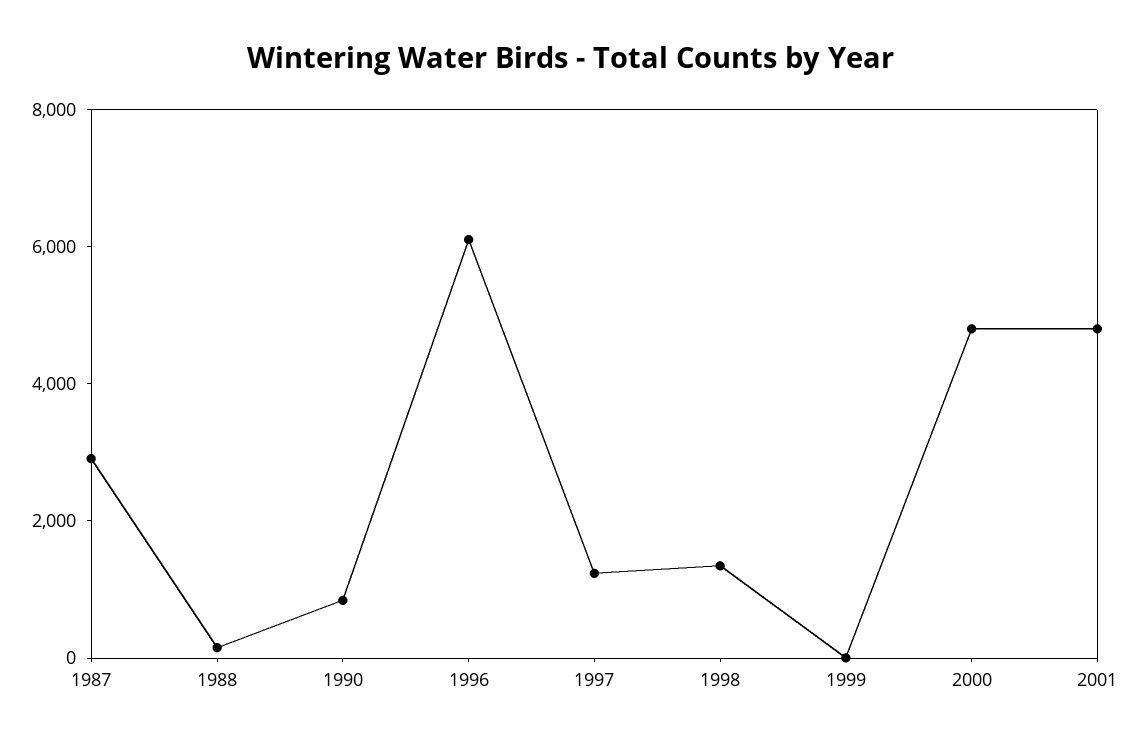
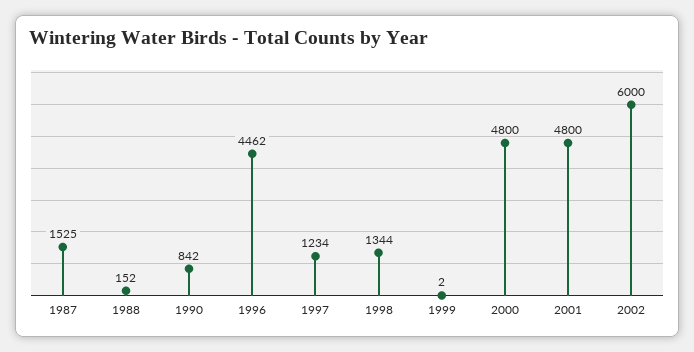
1987: 3000 -> 1525
1996: 6000 -> 4462
2002: none -> 6000

